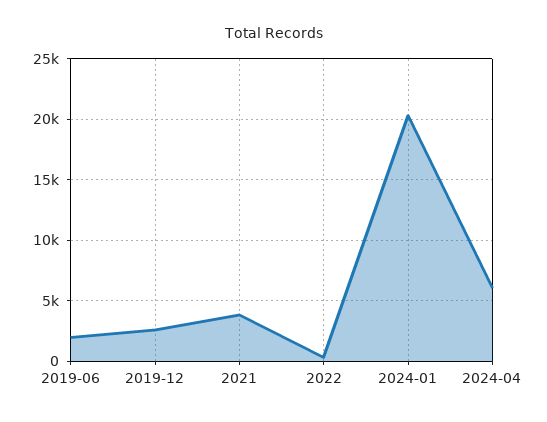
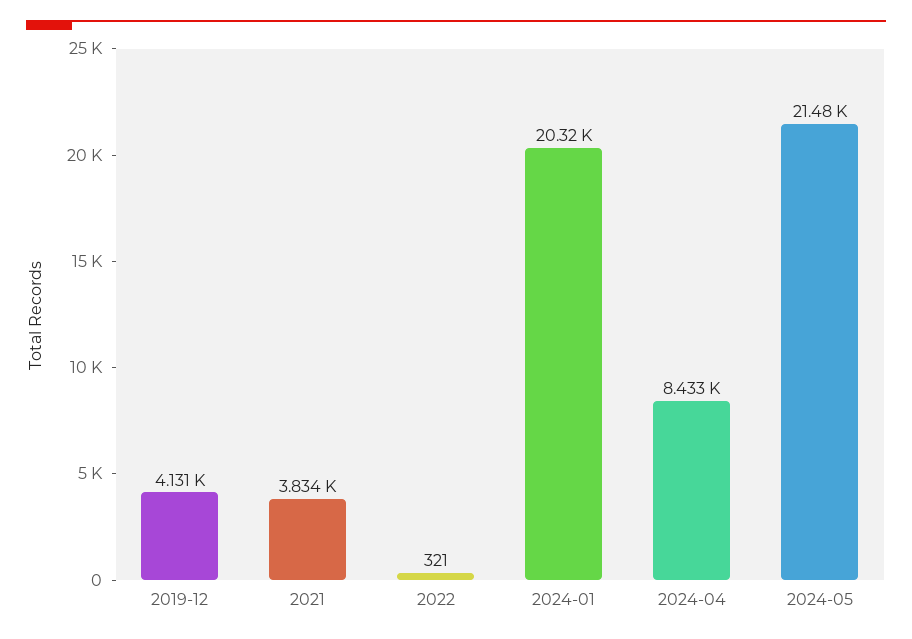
2019-06: 2000 -> none
2019-12: 2500 -> 4131
2024-04: 6000 -> 8433
2024-05: none -> 21480

